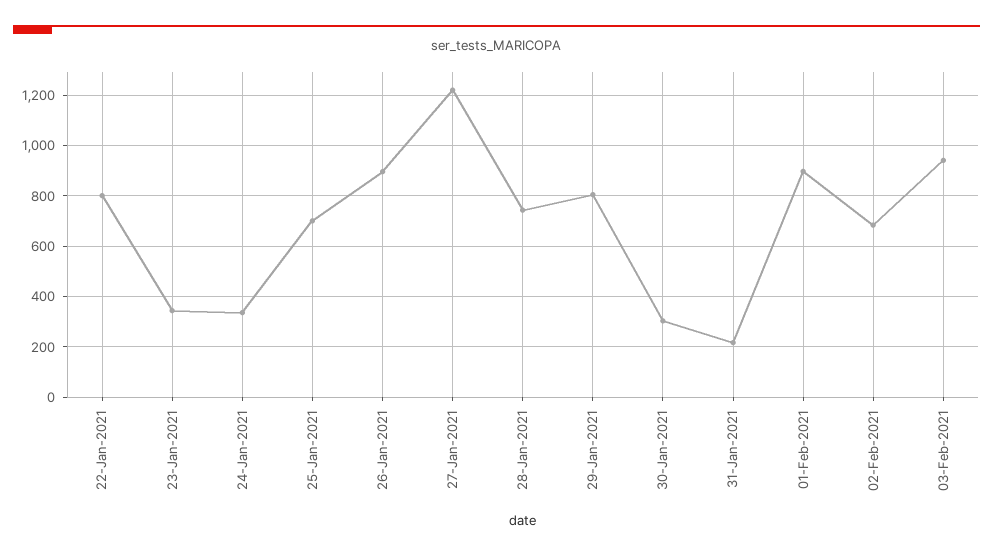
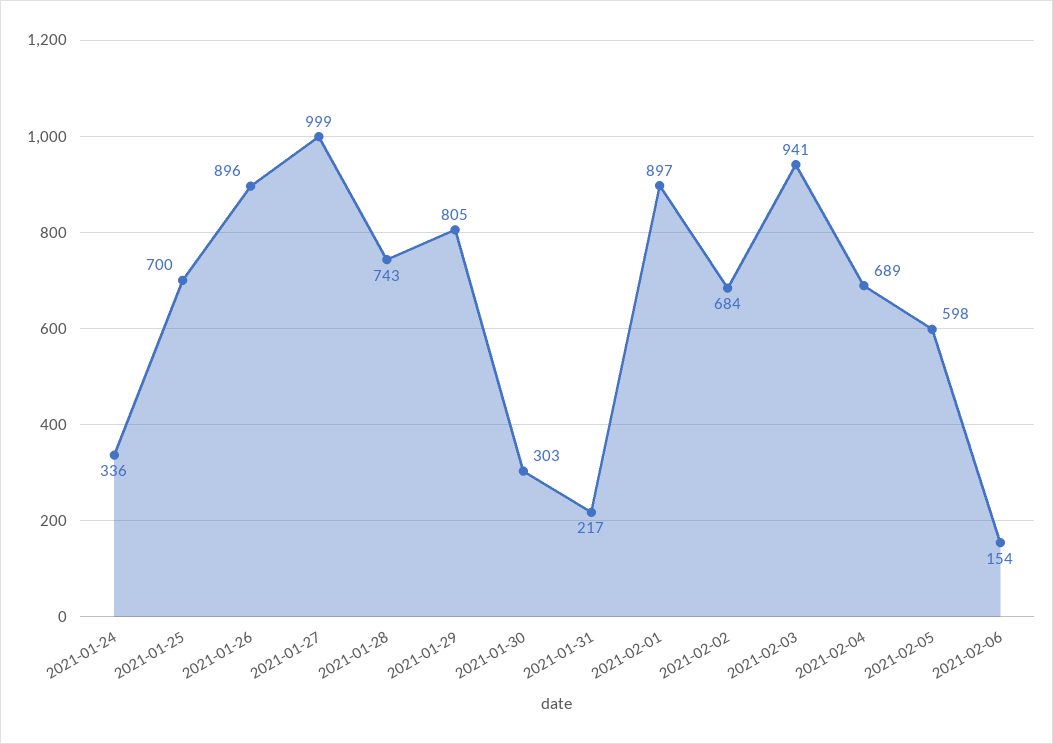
22-Jan-2021: 800 -> none
23-Jan-2021: 350 -> none
27-Jan-2021: 1225 -> 999
2021-02-04: none -> 689
2021-02-05: none -> 598
2021-02-06: none -> 154

